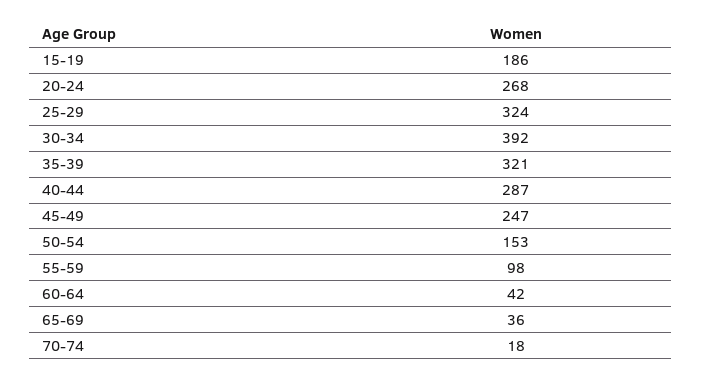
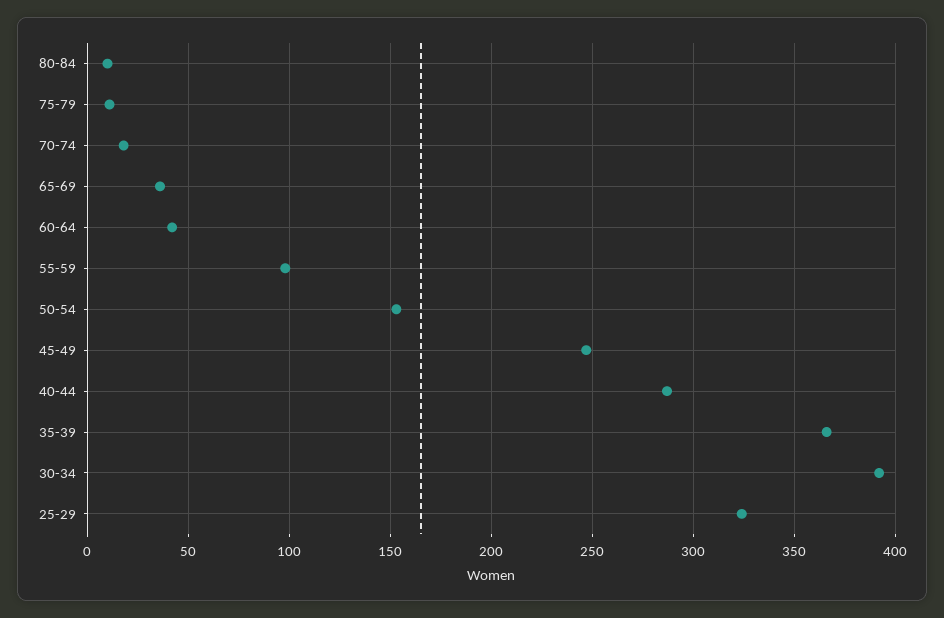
15-19: 186 -> none
20-24: 268 -> none
35-39: 321 -> 365
80-84: none -> 10
75-79: none -> 10

